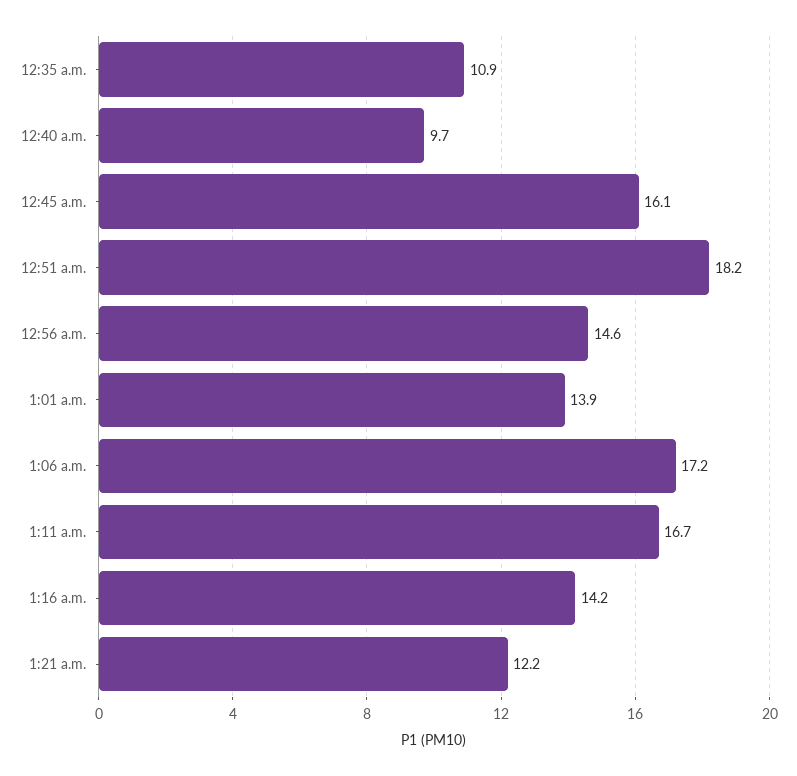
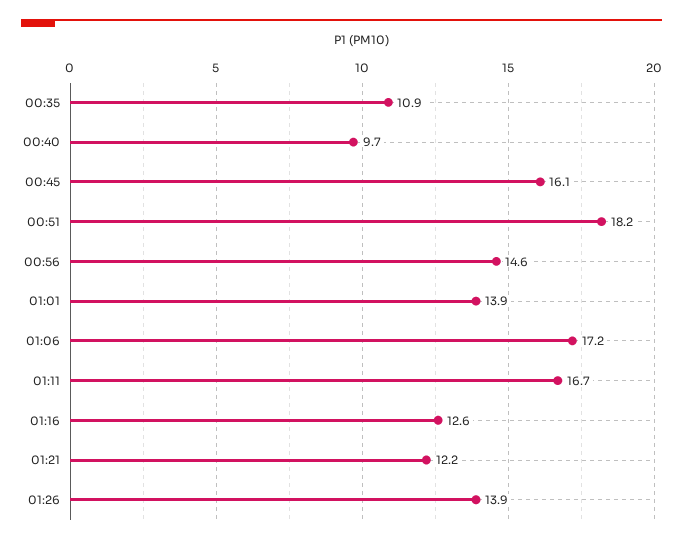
1:16 a.m.: 14.2 -> 12.6
01:26: none -> 13.9

